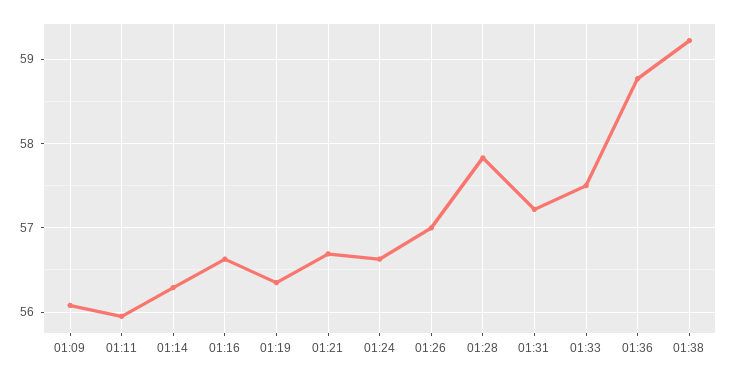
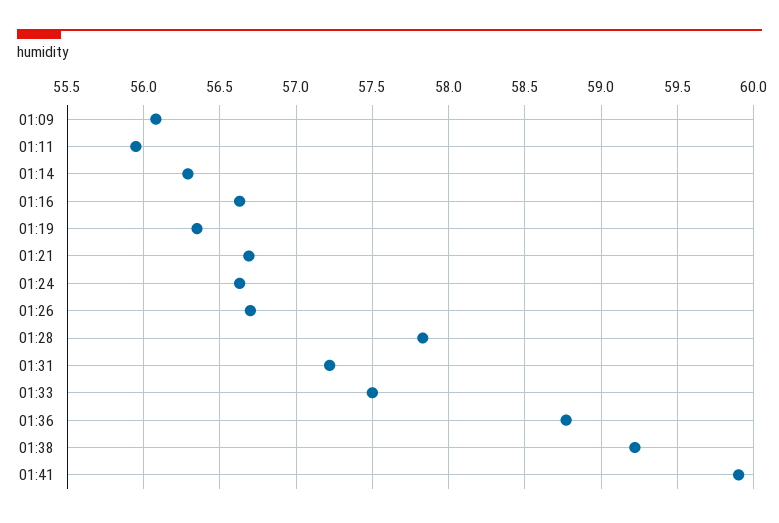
01:26: 57 -> 56.7
01:41: none -> 59.9

